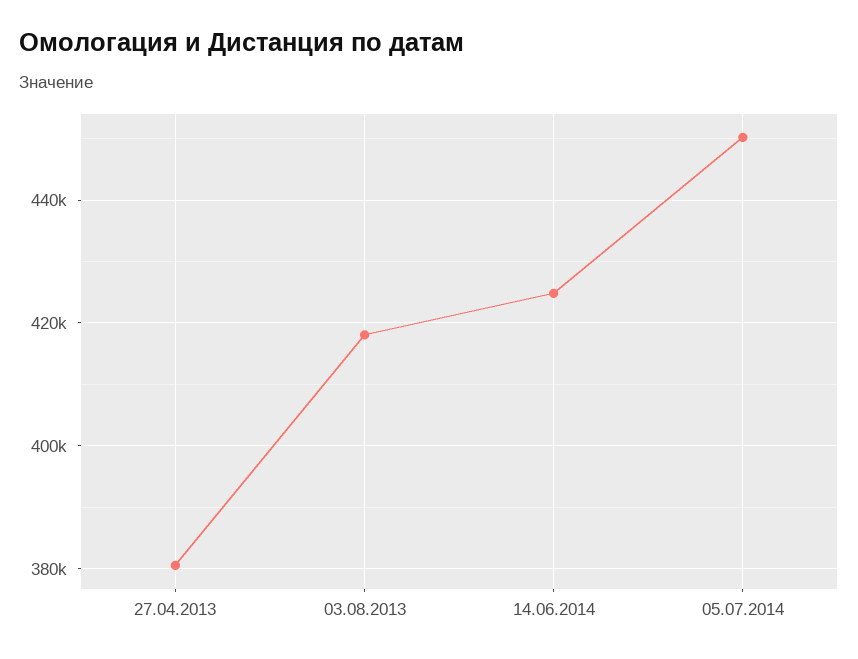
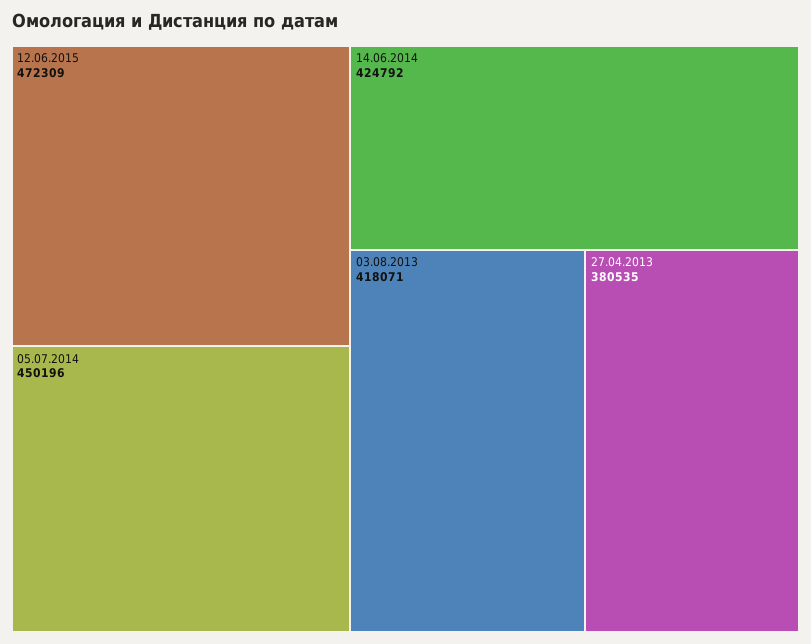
12.06.2015: none -> 472309

